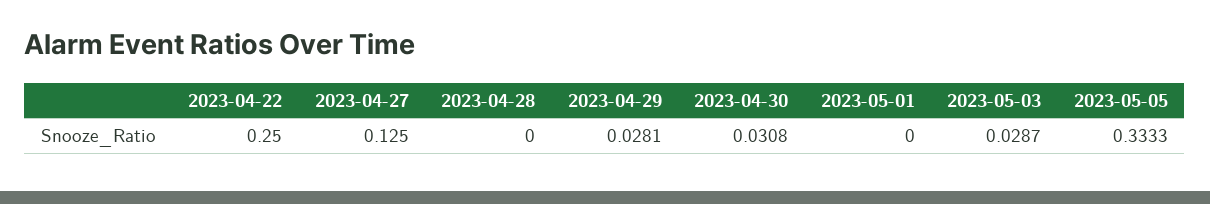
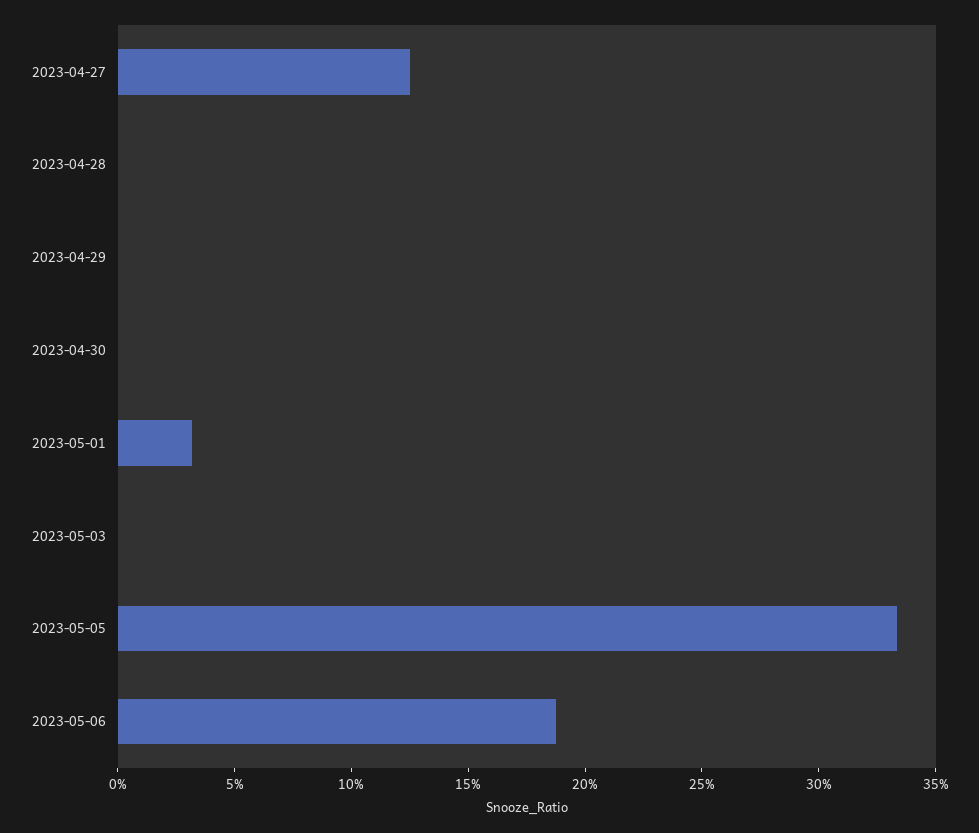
2023-04-22: 0.25 -> none
2023-04-29: 0.0281 -> 0
2023-04-30: 0.0308 -> 0
2023-05-01: 0 -> 0.03
2023-05-03: 0.0287 -> 0
2023-05-06: none -> 0.19

